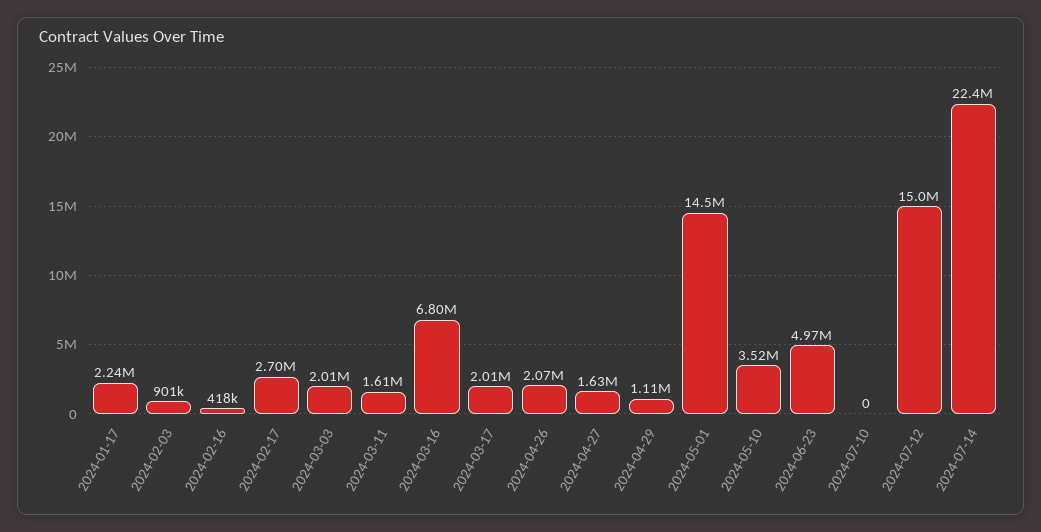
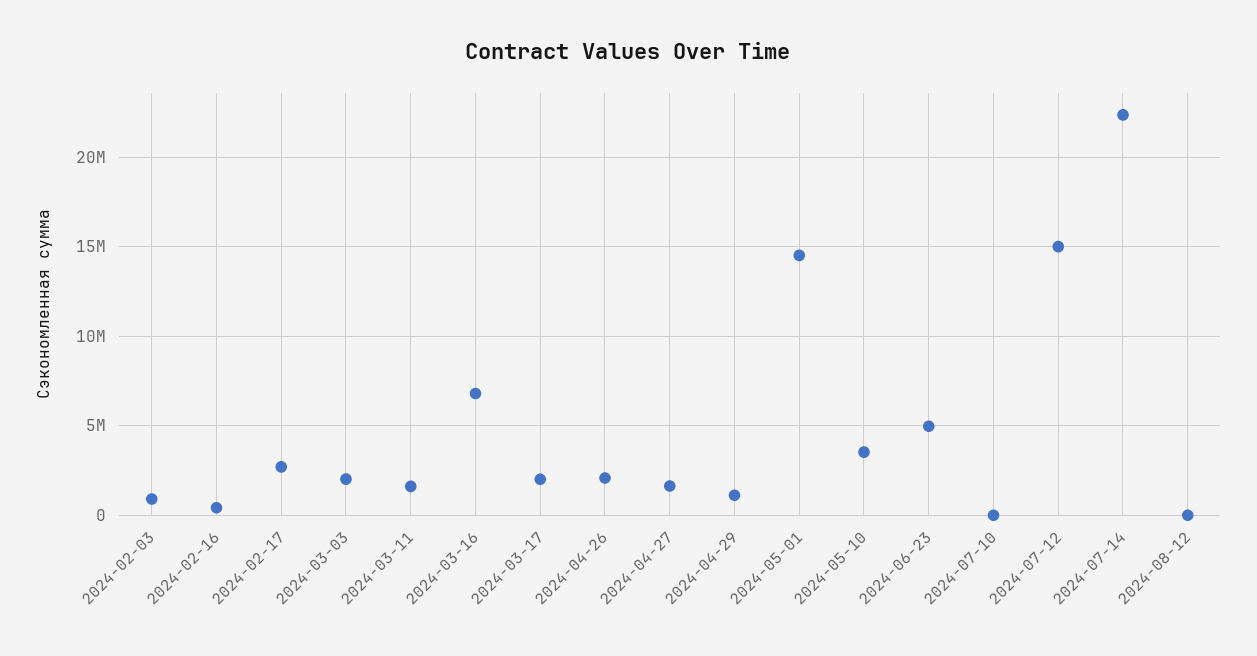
2024-01-17: 2240000 -> none
2024-08-12: none -> 0

